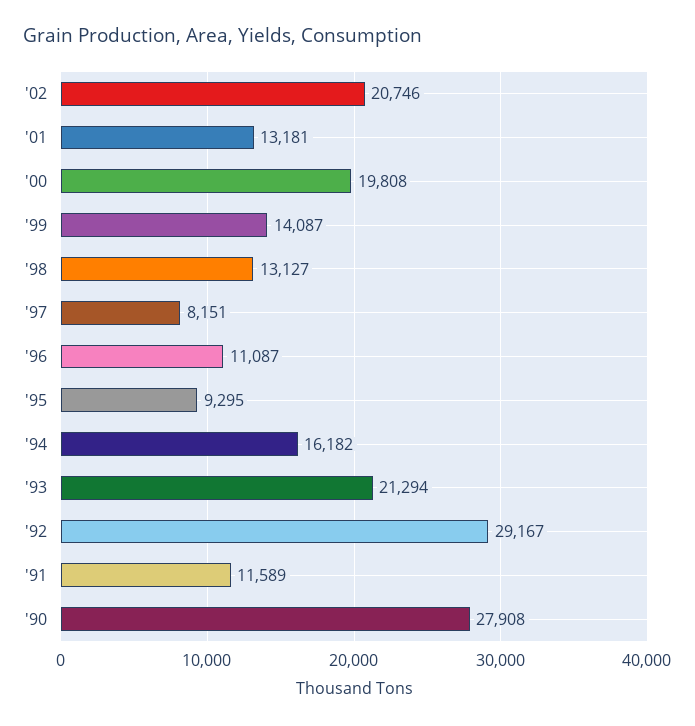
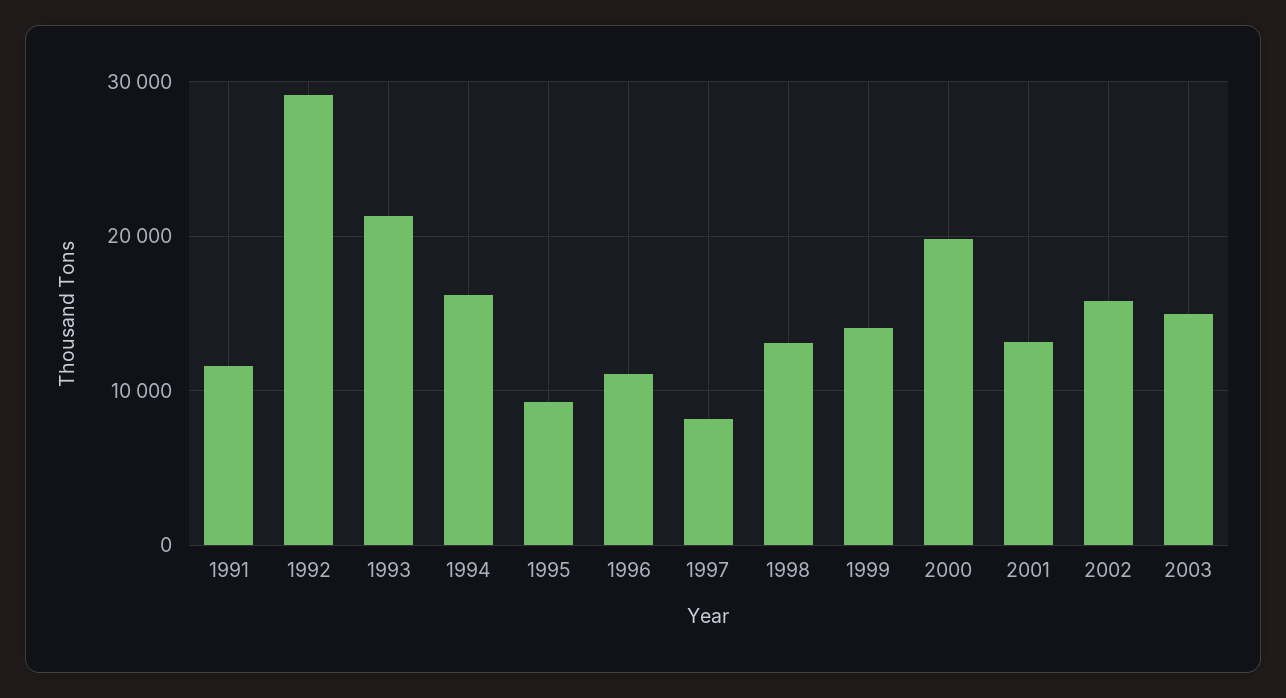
'02: 20746 -> 16000
'90: 27908 -> none
2003: none -> 15000

